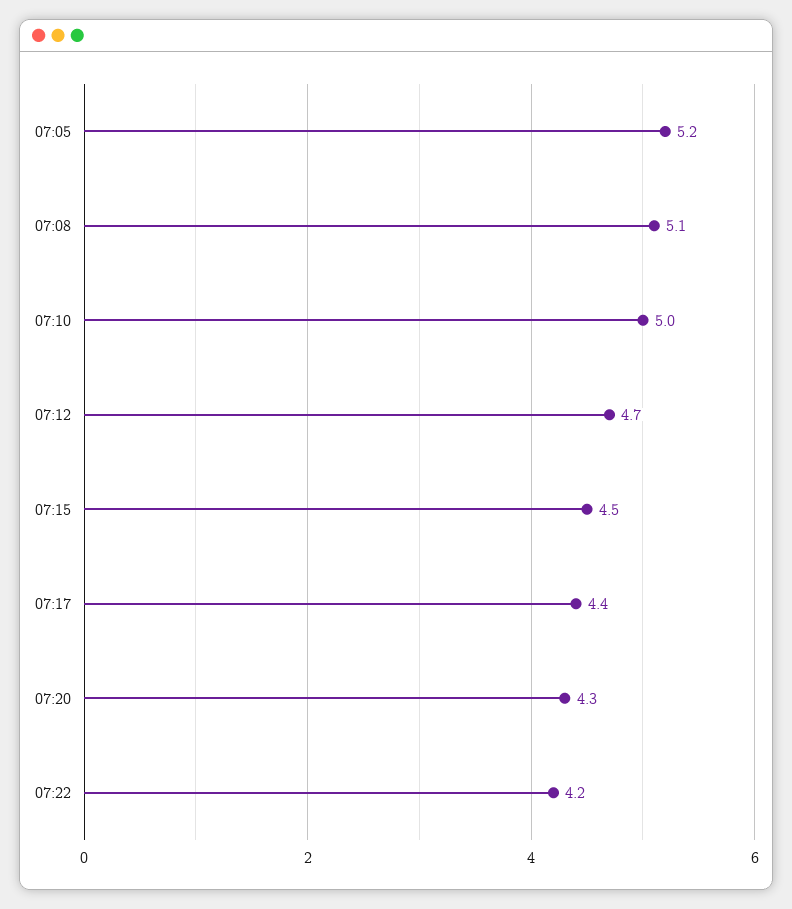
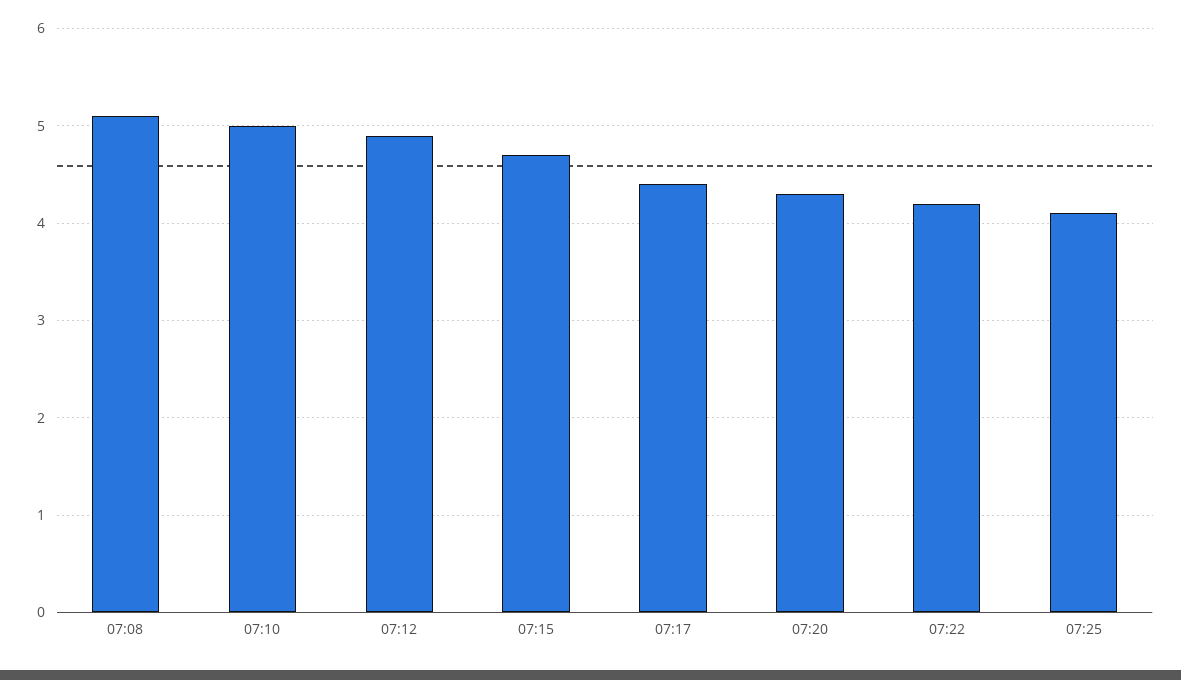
07:05: 5.2 -> none
07:12: 4.7 -> 4.9
07:15: 4.5 -> 4.7
07:25: none -> 4.1

